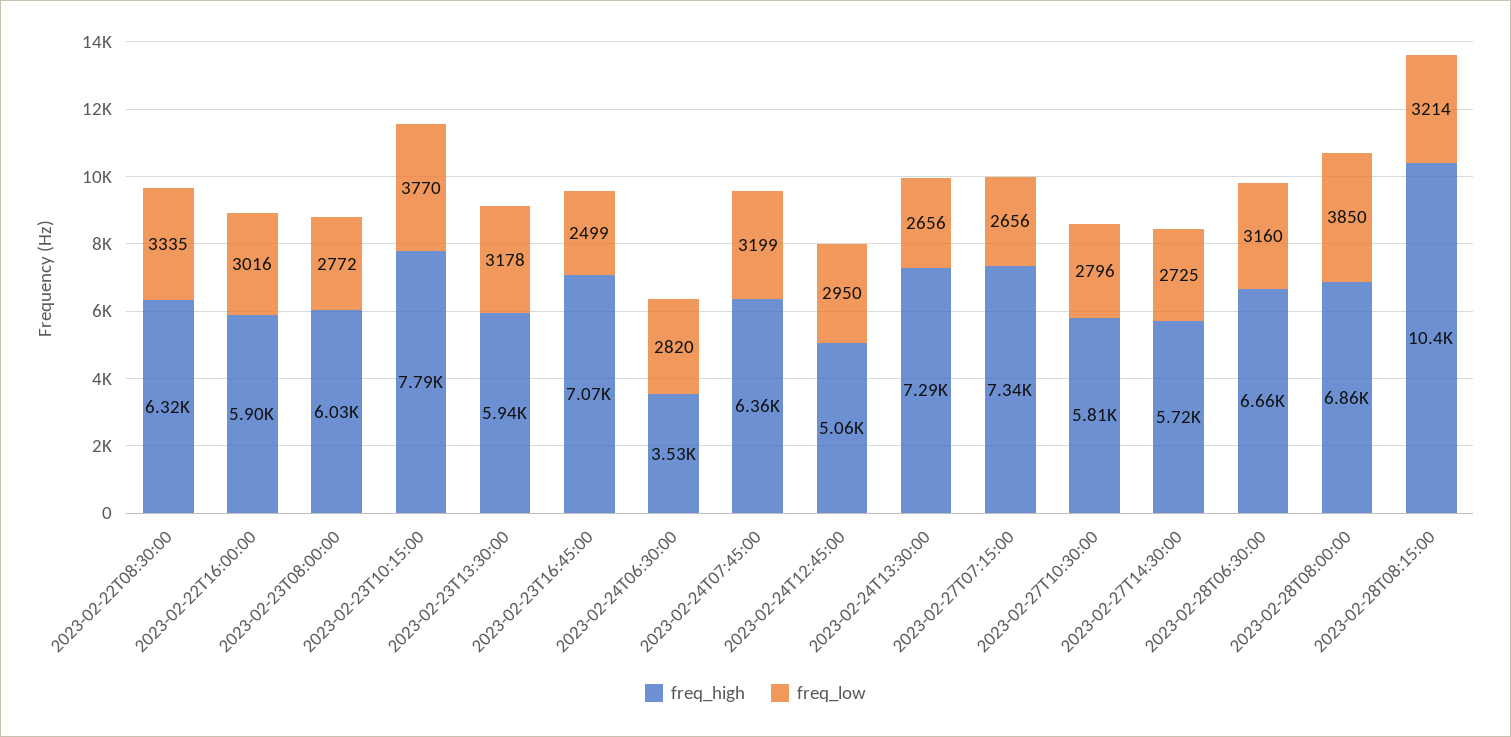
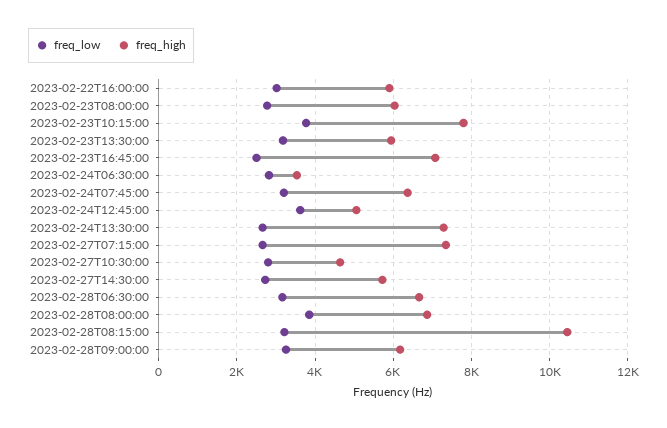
freq_high, 2023-02-22T08:30:00: 6320 -> none
freq_low, 2023-02-22T08:30:00: 3335 -> none
freq_low, 2023-02-24T12:45:00: 2950 -> 3600
freq_high, 2023-02-27T10:30:00: 5810 -> 4600
freq_low, 2023-02-28T09:00:00: none -> 3200
freq_high, 2023-02-28T09:00:00: none -> 6200

